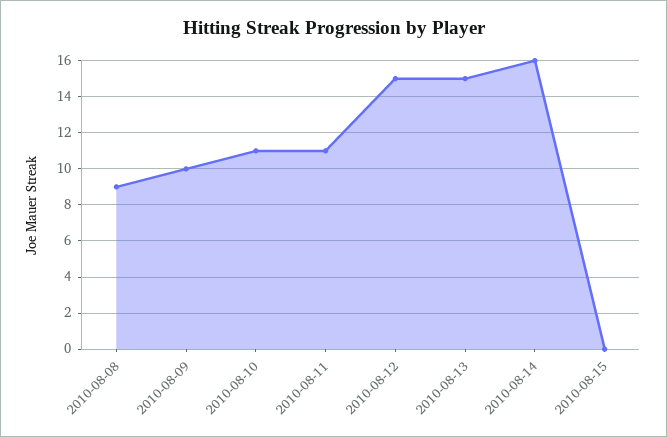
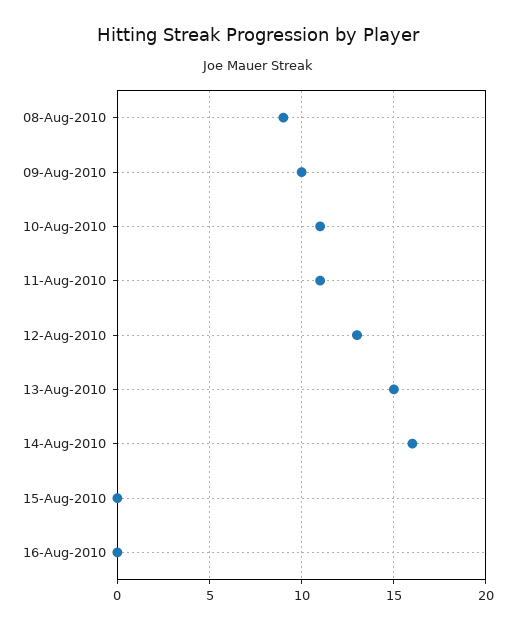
2010-08-12: 15 -> 13
16-Aug-2010: none -> 0

